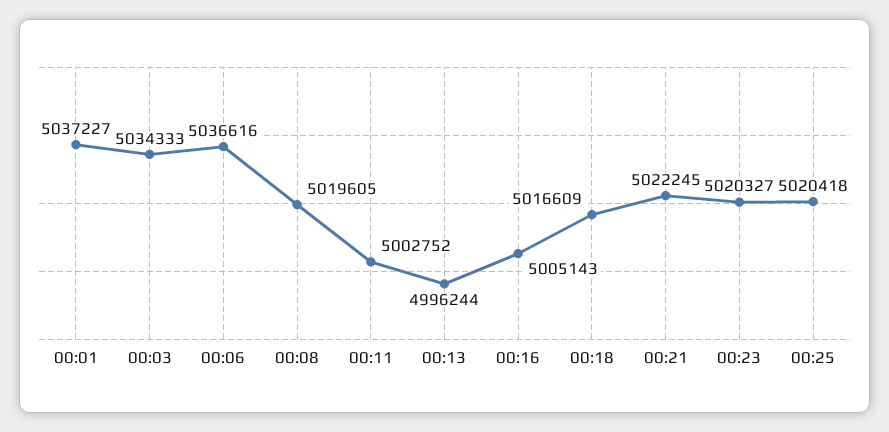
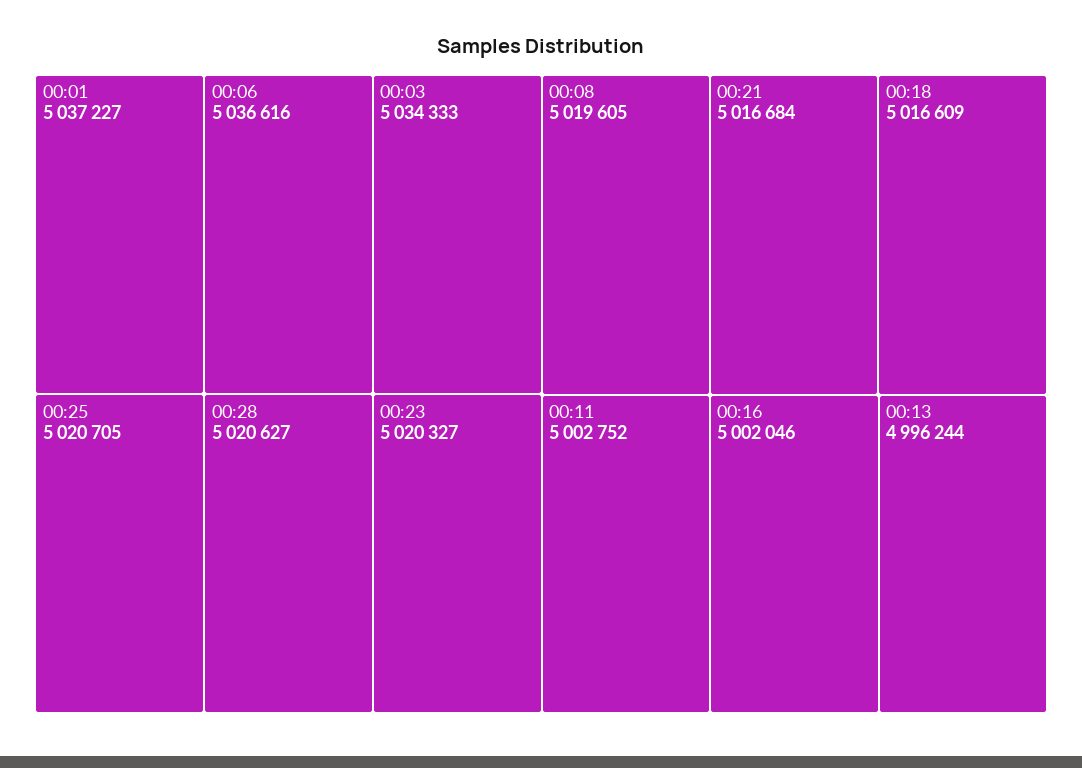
00:16: 5005143 -> 5002046
00:21: 5022245 -> 5016684
00:25: 5020418 -> 5020705
00:28: none -> 5020627

